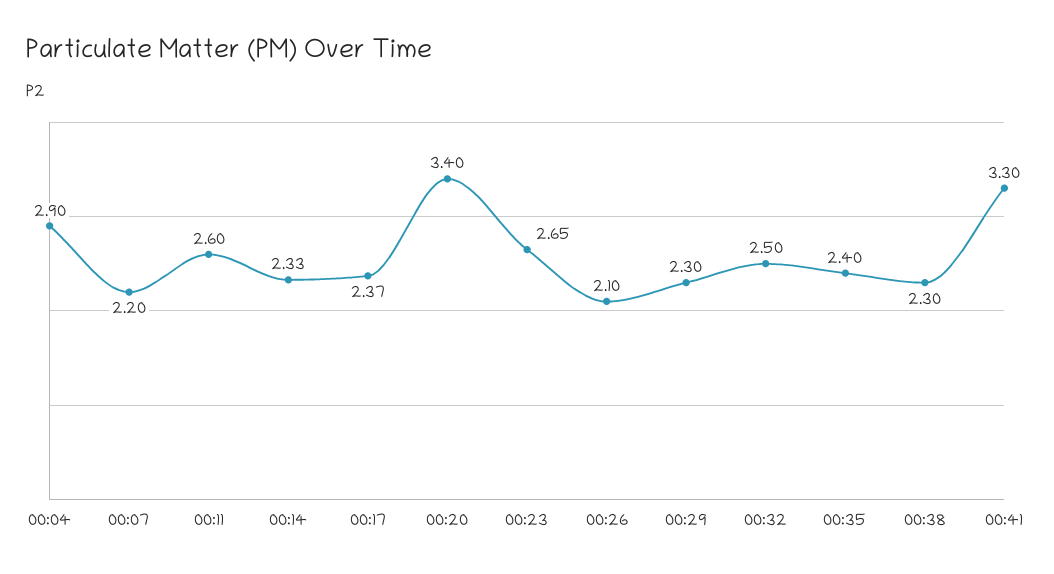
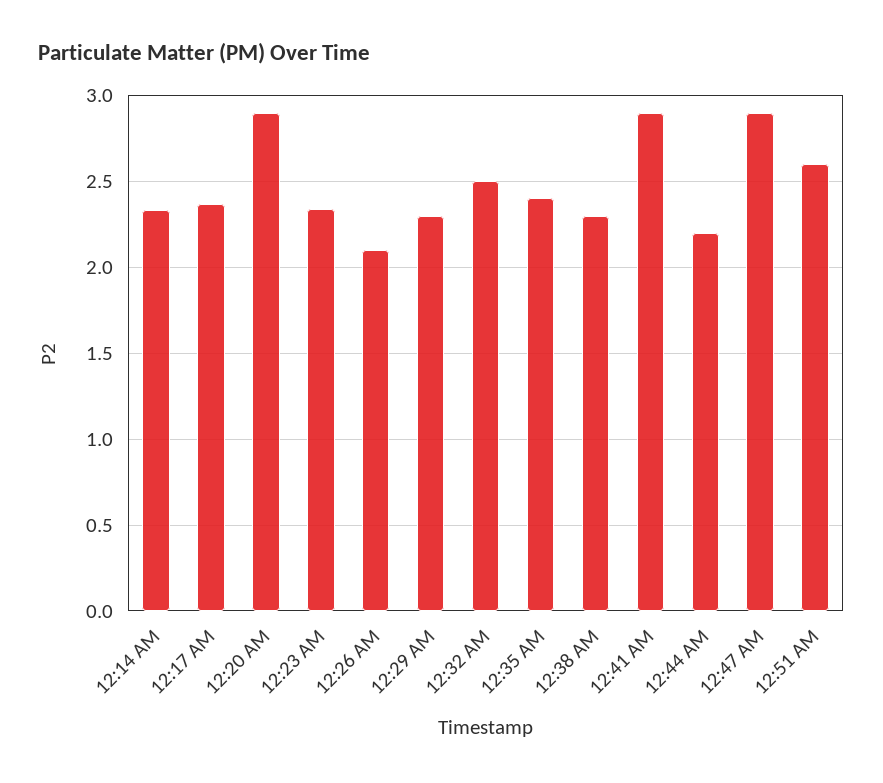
00:04: 2.9 -> none
00:07: 2.2 -> none
00:11: 2.6 -> none
00:20: 3.4 -> 2.9
00:23: 2.65 -> 2.35
00:41: 3.3 -> 2.9
12:44 AM: none -> 2.2
12:47 AM: none -> 2.9
12:51 AM: none -> 2.6

